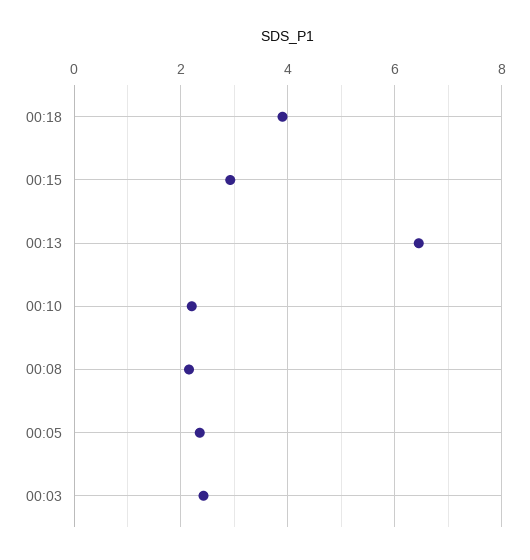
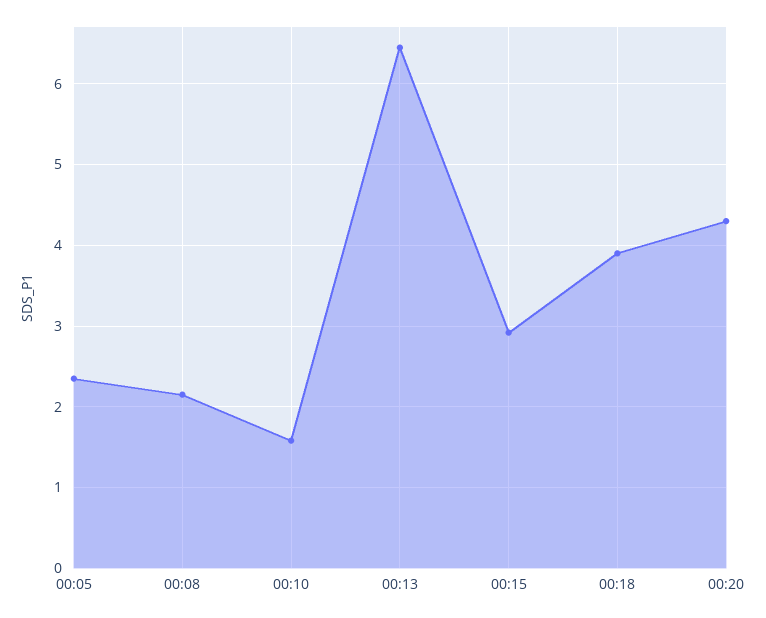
00:10: 2.2 -> 1.6
00:03: 2.4 -> none
00:20: none -> 4.3

